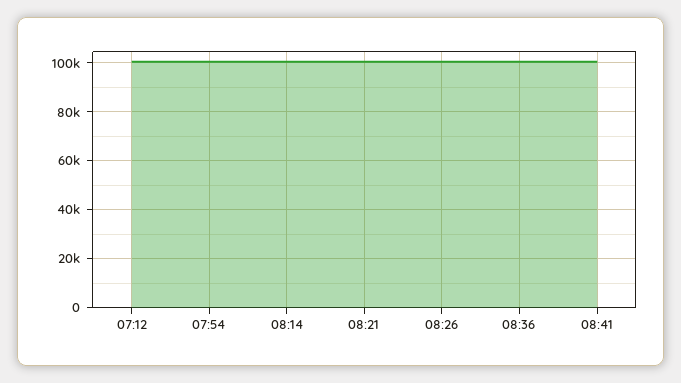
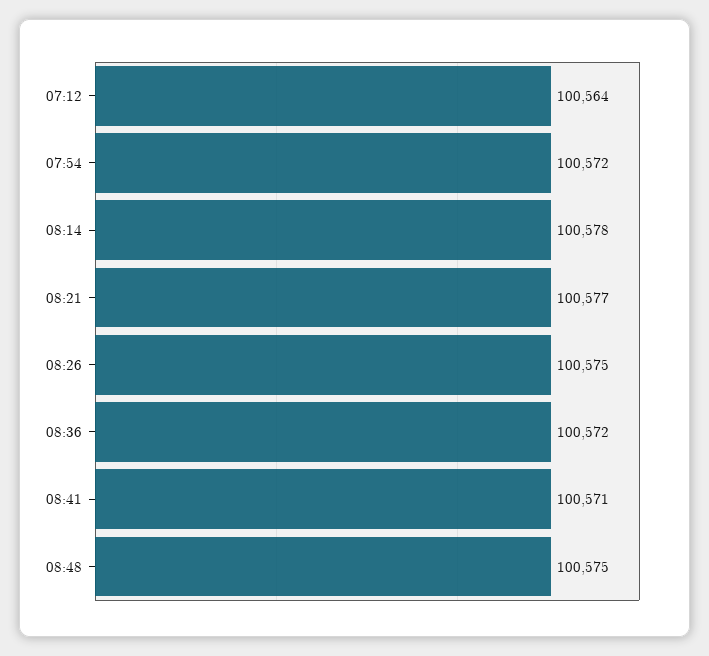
08:48: none -> 100575

